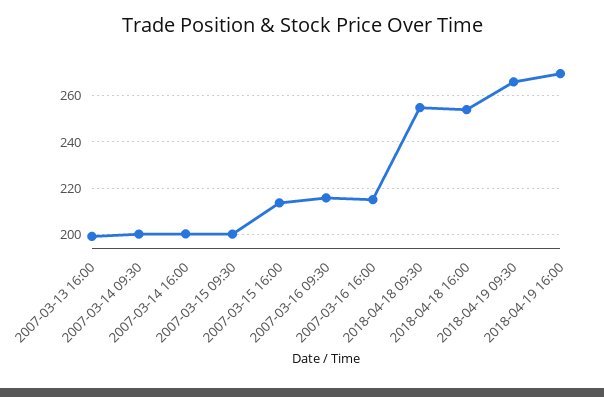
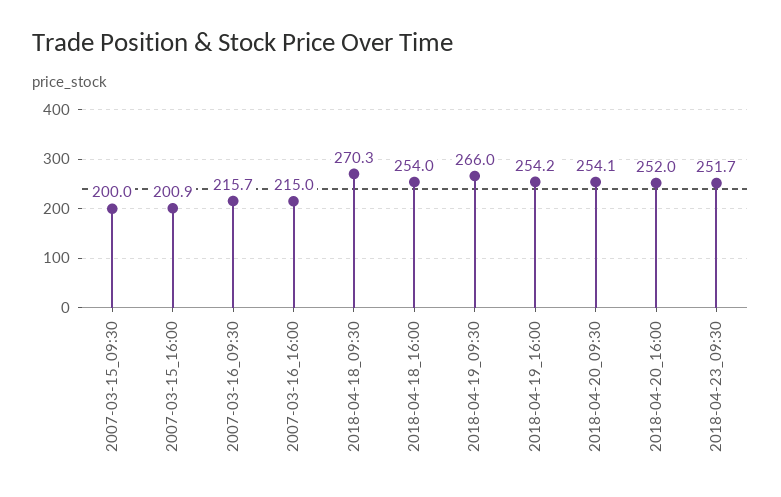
2007-03-13 16:00: 200 -> none
2007-03-14 09:30: 200 -> none
2007-03-14 16:00: 200 -> none
2007-03-15 16:00: 215 -> 200.9
2018-04-18 09:30: 255 -> 270.3
2018-04-19 16:00: 270 -> 254.2
2018-04-20_09:30: none -> 254.1
2018-04-20_16:00: none -> 252
2018-04-23_09:30: none -> 251.7

